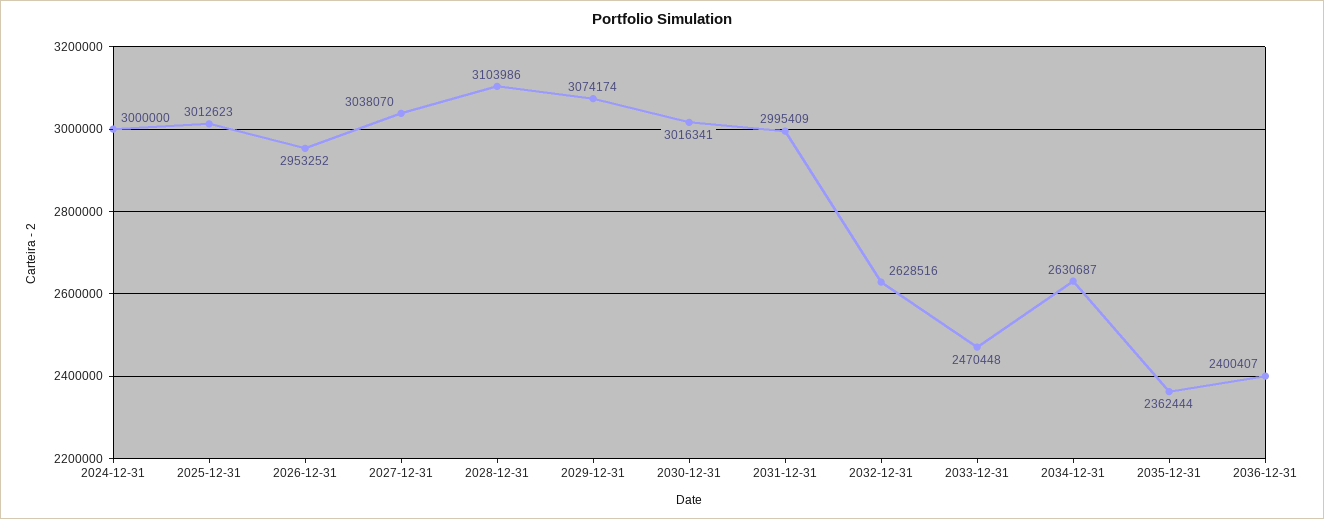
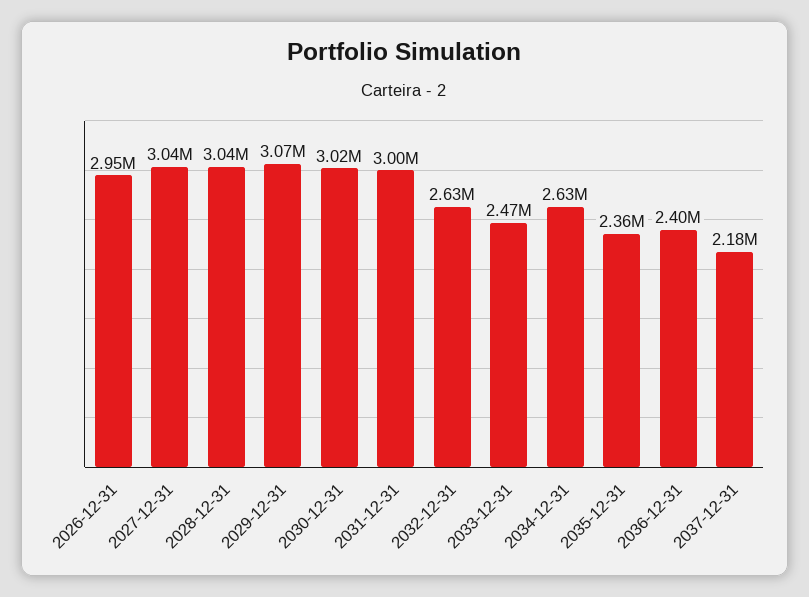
2024-12-31: 3000000 -> none
2025-12-31: 3012623 -> none
2028-12-31: 3103986 -> 3040000
2037-12-31: none -> 2180000

